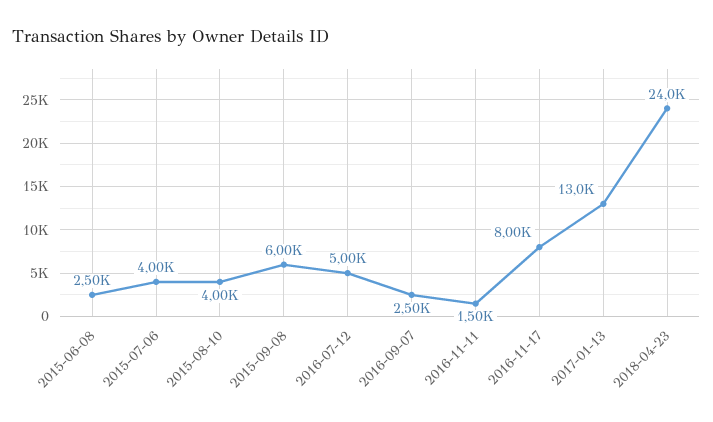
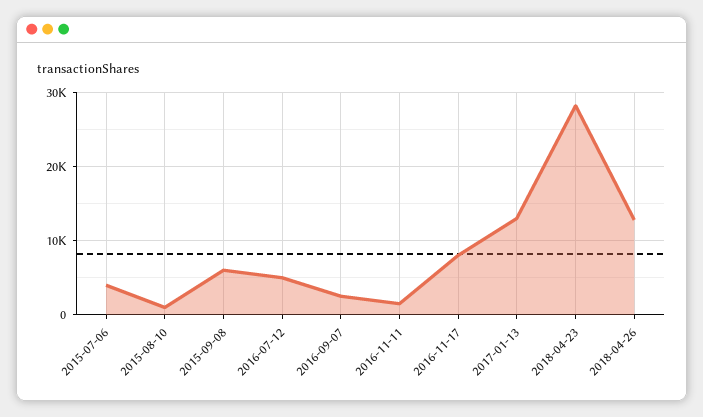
2015-06-08: 2500 -> none
2015-08-10: 4000 -> 1000
2018-04-23: 24000 -> 28000
2018-04-26: none -> 13000

